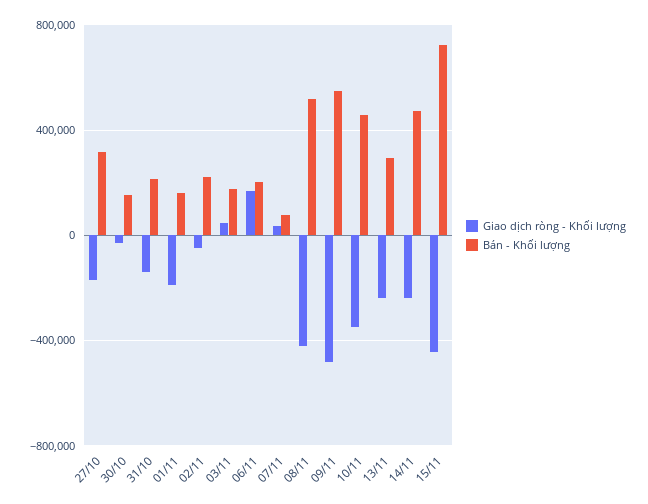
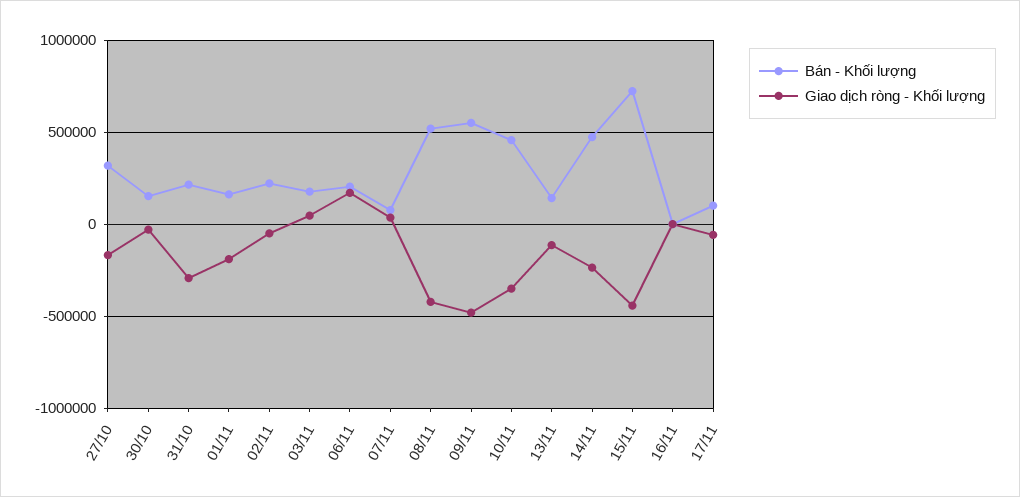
Giao dịch ròng - Khối lượng, 31/10: -150000 -> -300000
Giao dịch ròng - Khối lượng, 13/11: -250000 -> -100000
Bán - Khối lượng, 13/11: 300000 -> 150000
Bán - Khối lượng, 16/11: none -> 0
Giao dịch ròng - Khối lượng, 16/11: none -> 0
Bán - Khối lượng, 17/11: none -> 100000
Giao dịch ròng - Khối lượng, 17/11: none -> -50000

